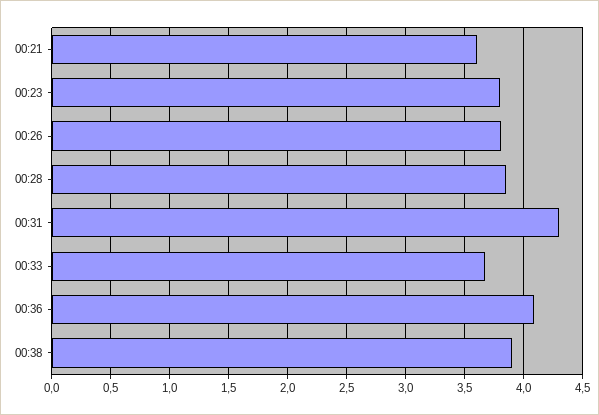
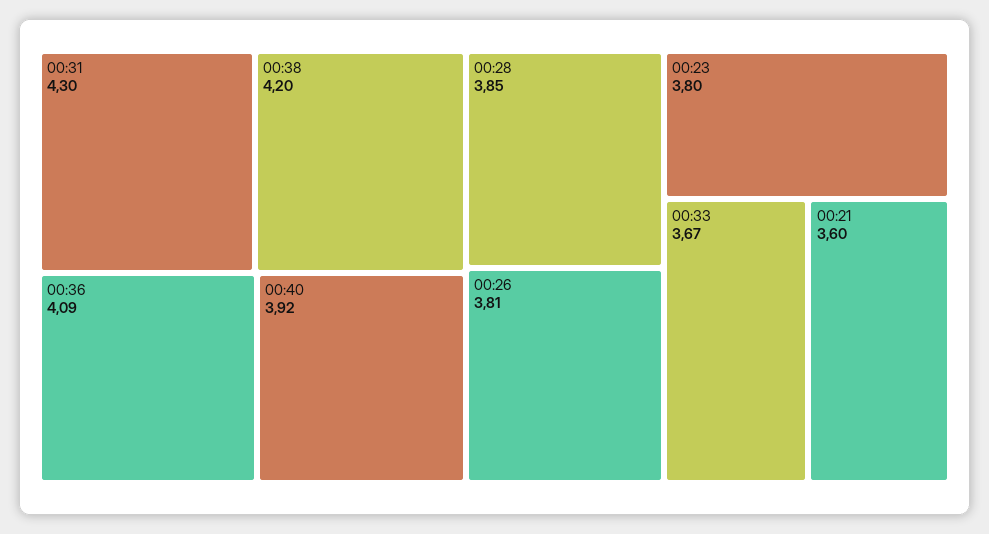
00:38: 3.9 -> 4.2
00:40: none -> 3.92

